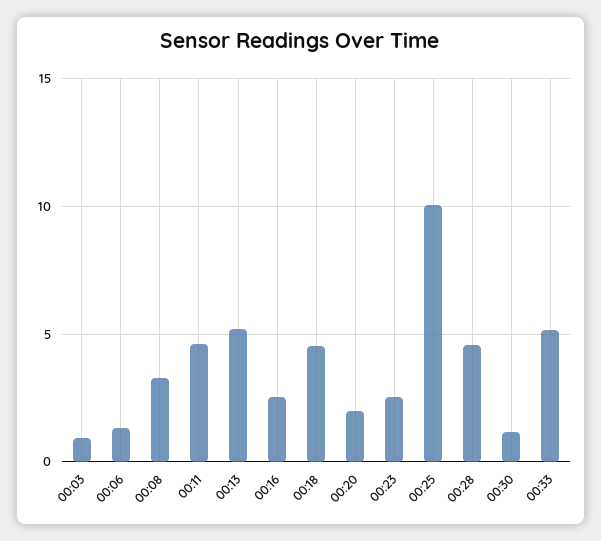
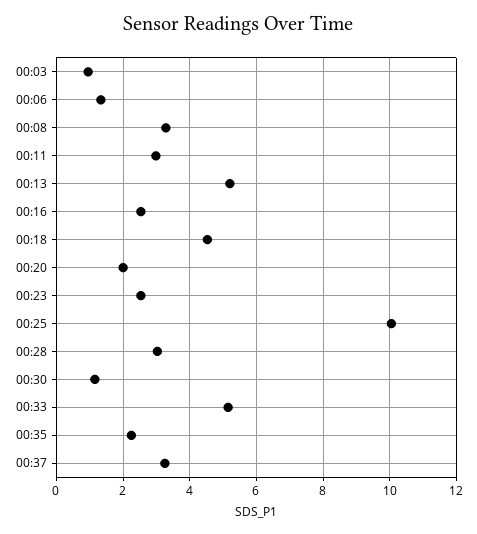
00:11: 4.5 -> 3
00:28: 4.5 -> 3
00:35: none -> 2.2
00:37: none -> 3.2

